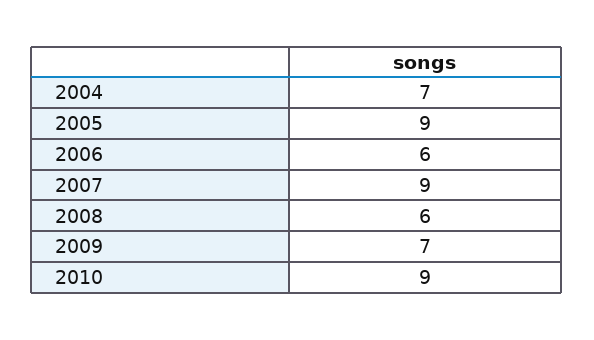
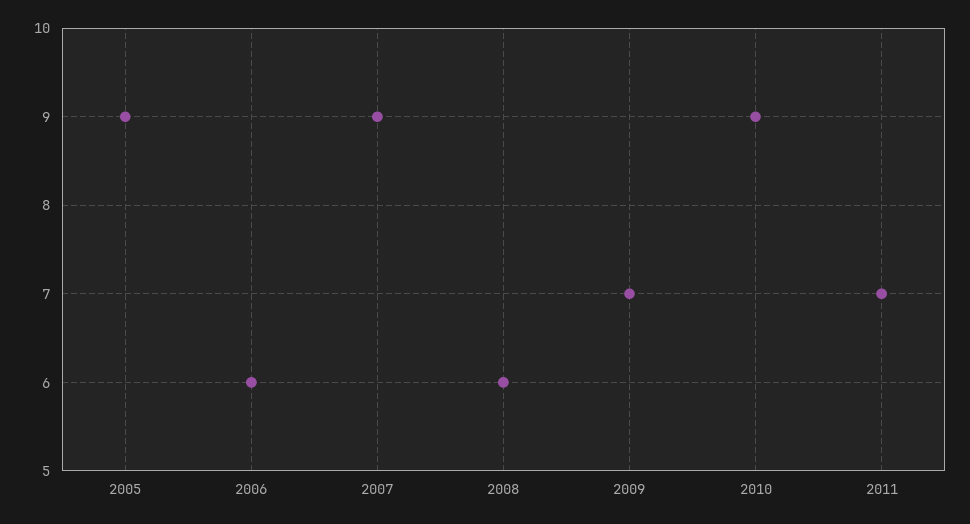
2004: 7 -> none
2011: none -> 7

